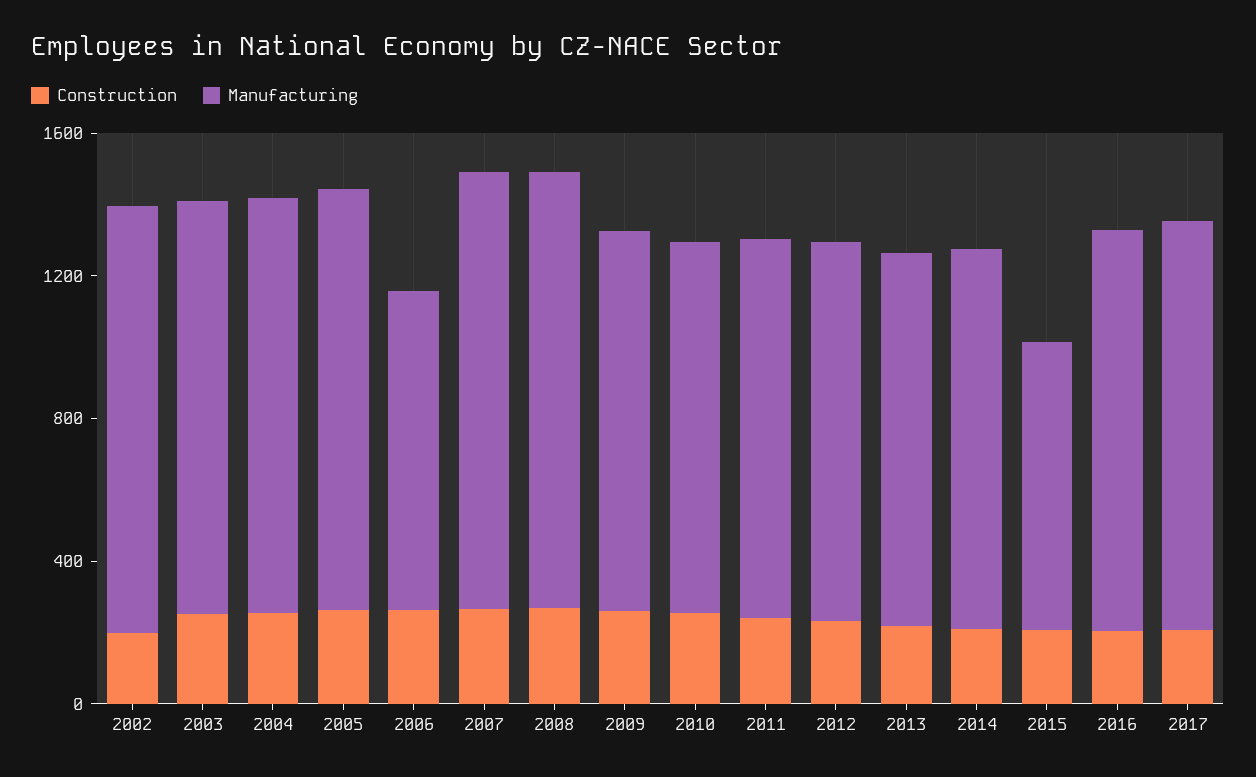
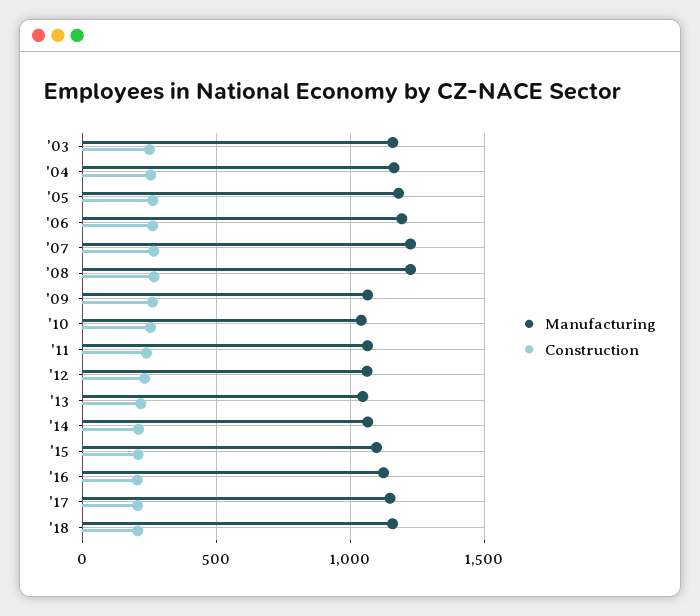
Construction, 2002: 200 -> none
Manufacturing, 2002: 1200 -> none
Manufacturing, 2006: 900 -> 1200
Manufacturing, 2015: 800 -> 1100
Manufacturing, '18: none -> 1150
Construction, '18: none -> 200

